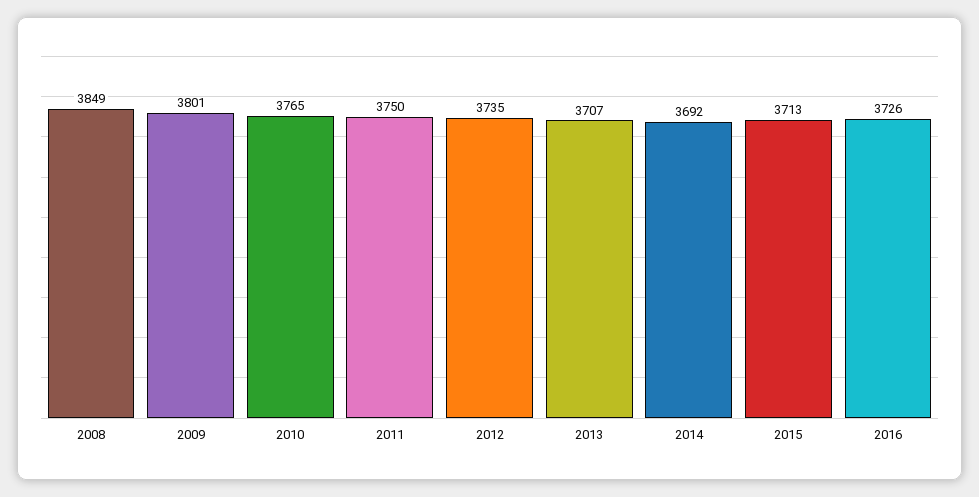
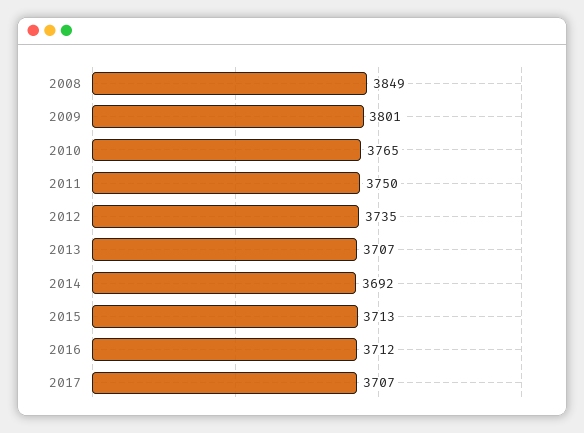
2016: 3726 -> 3712
2017: none -> 3707

